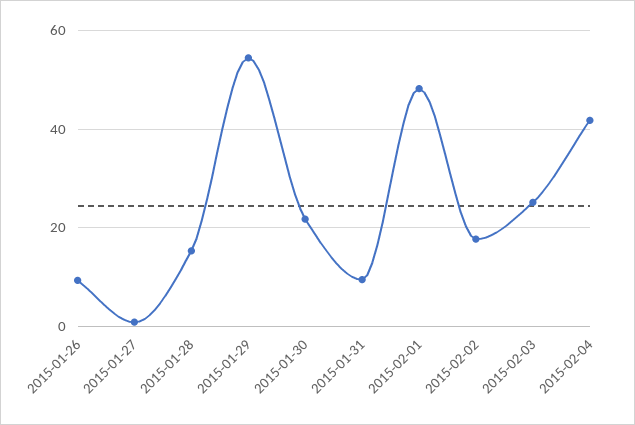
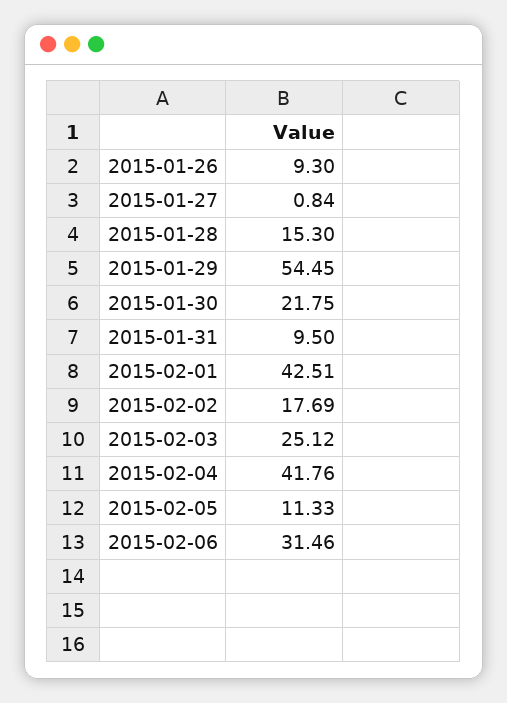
2015-02-01: 48 -> 42.51
2015-02-05: none -> 11.33
2015-02-06: none -> 31.46

